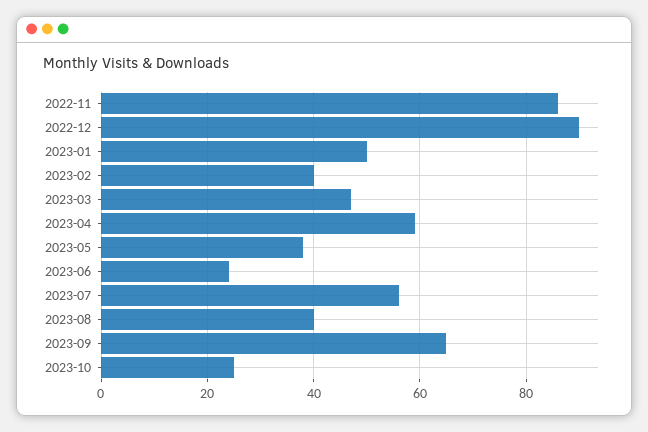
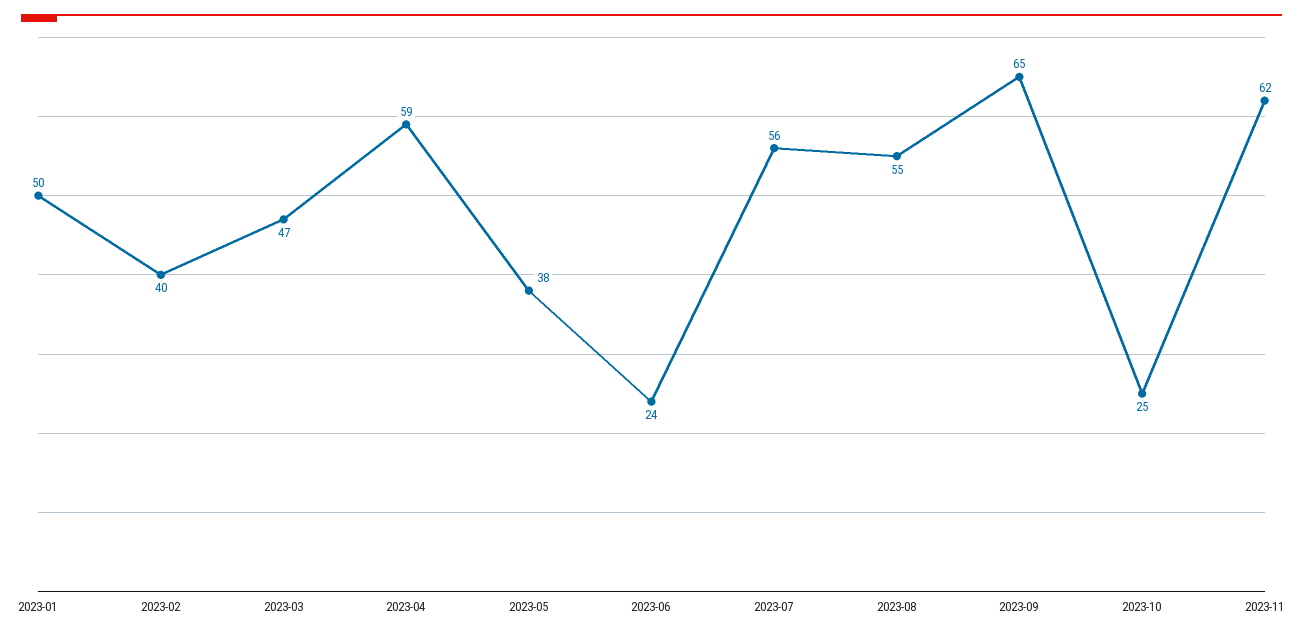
2022-11: 85 -> none
2022-12: 90 -> none
2023-08: 40 -> 55
2023-11: none -> 62

